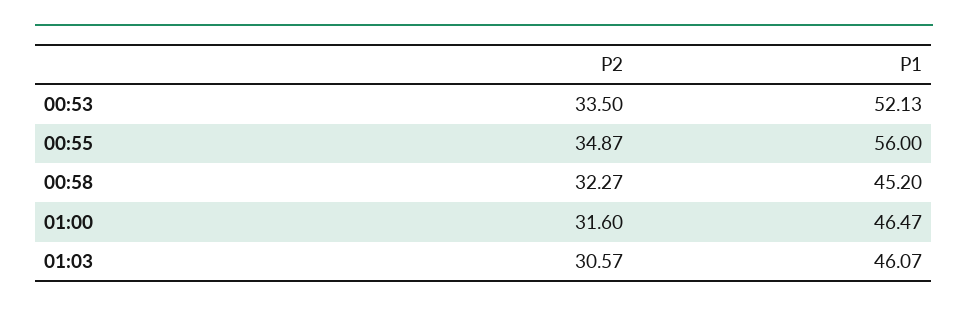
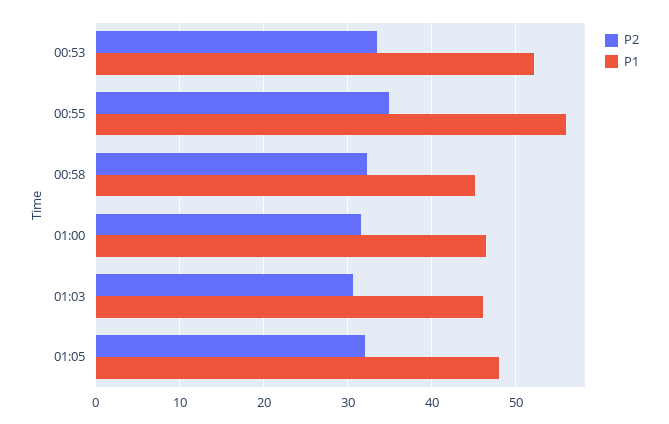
P2, 01:05: none -> 32
P1, 01:05: none -> 48

